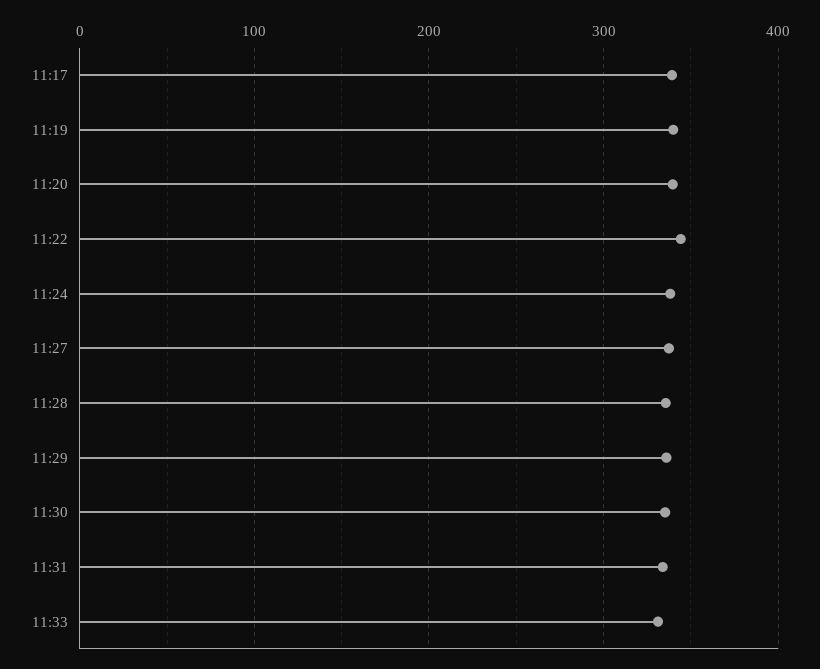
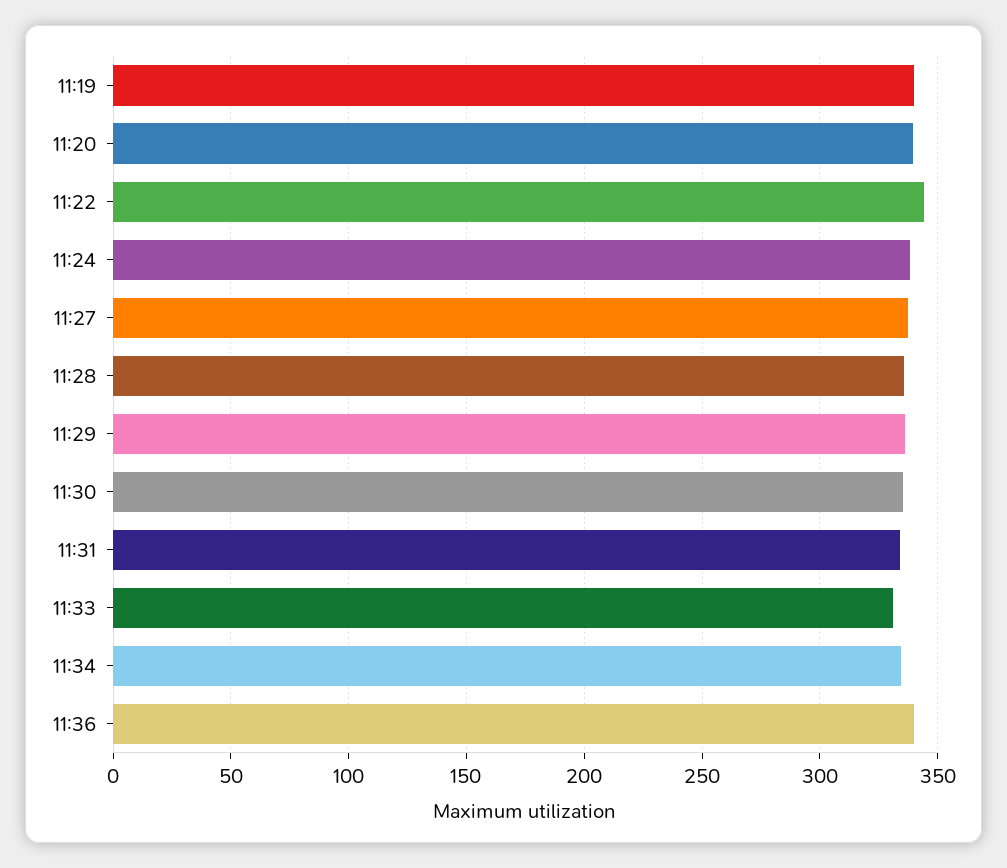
11:17: 340 -> none
11:34: none -> 335
11:36: none -> 340

